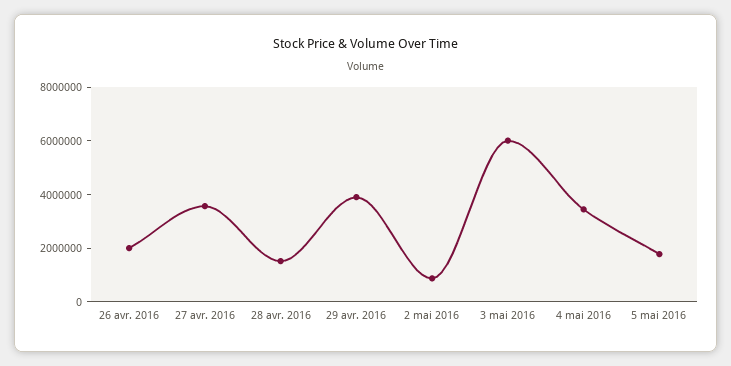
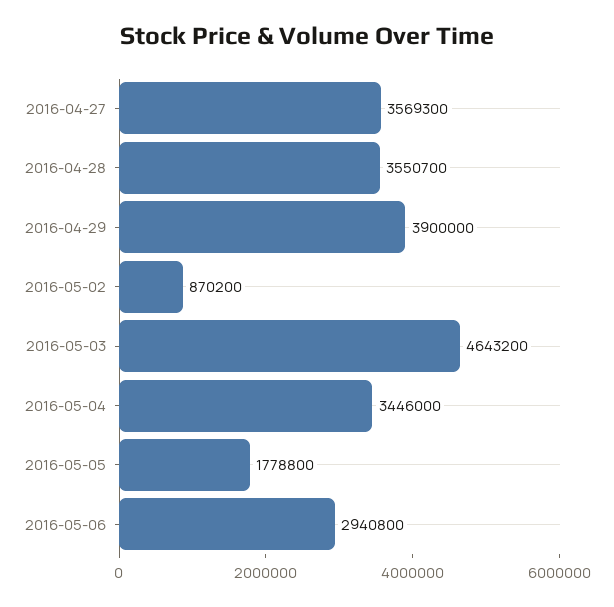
26 avr. 2016: 2000000 -> none
28 avr. 2016: 1500000 -> 3550700
3 mai 2016: 6000000 -> 4643200
2016-05-06: none -> 2940800

